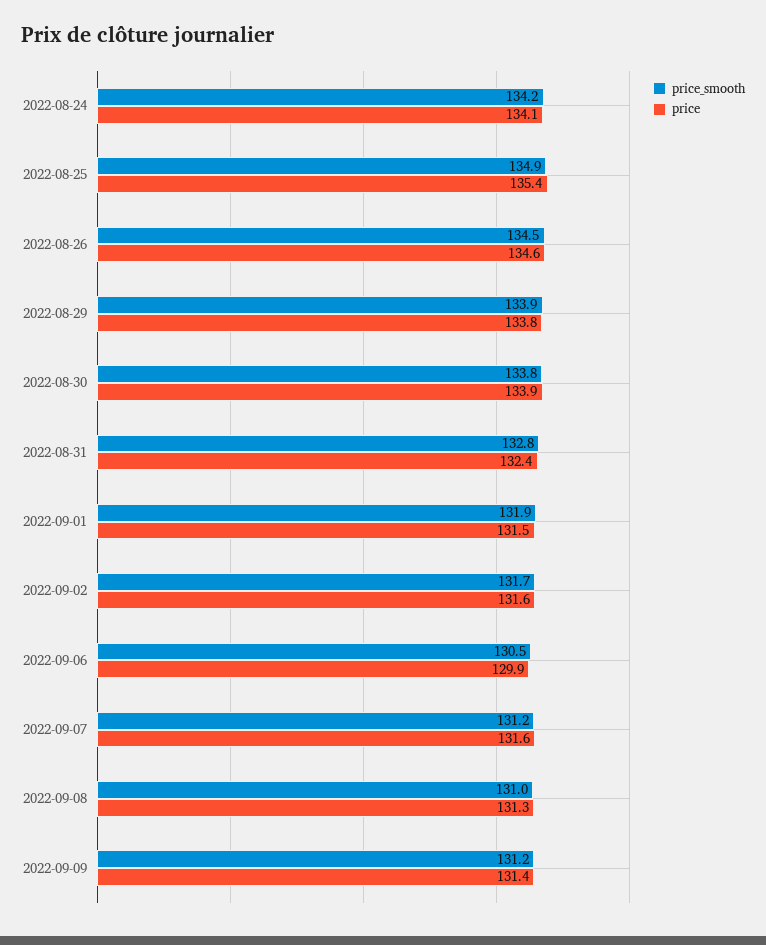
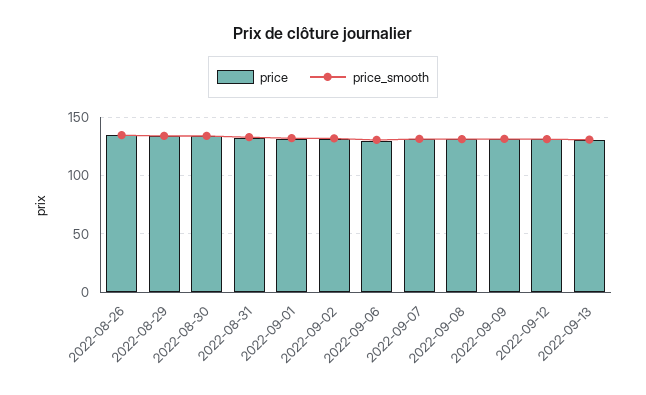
price_smooth, 2022-08-24: 134.2 -> none
price, 2022-08-24: 134.1 -> none
price_smooth, 2022-08-25: 134.9 -> none
price, 2022-08-25: 135.4 -> none
price, 2022-09-12: none -> 130
price_smooth, 2022-09-12: none -> 130
price, 2022-09-13: none -> 130
price_smooth, 2022-09-13: none -> 130

